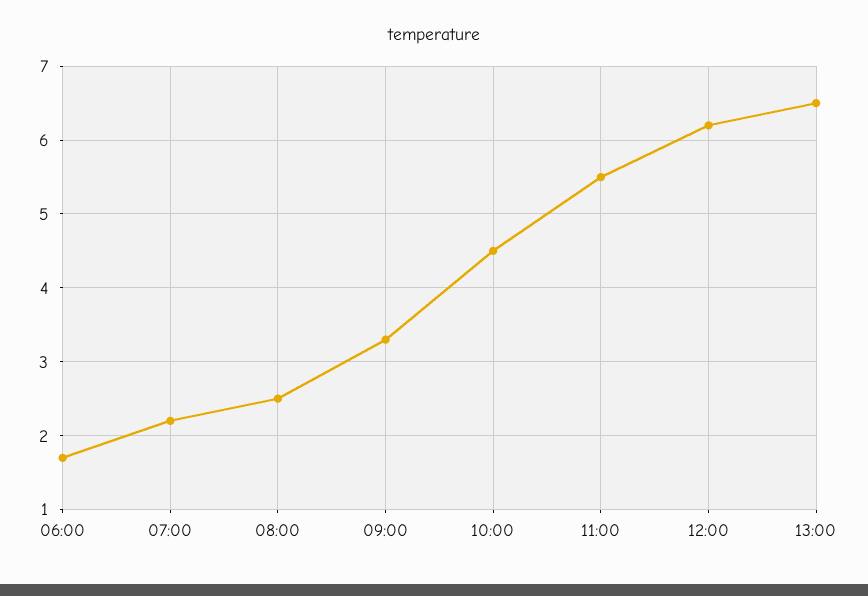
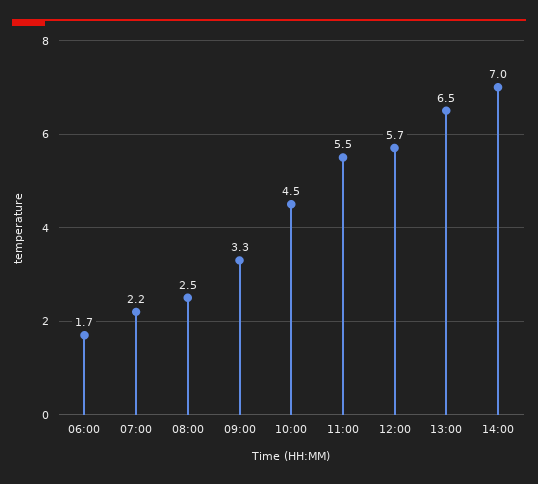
12:00: 6.2 -> 5.7
14:00: none -> 7

